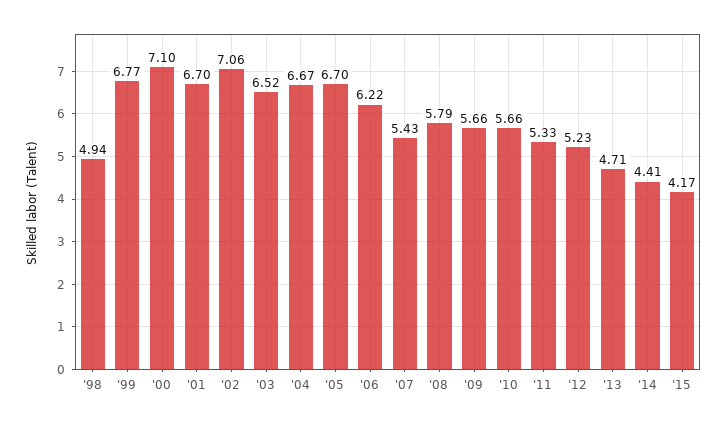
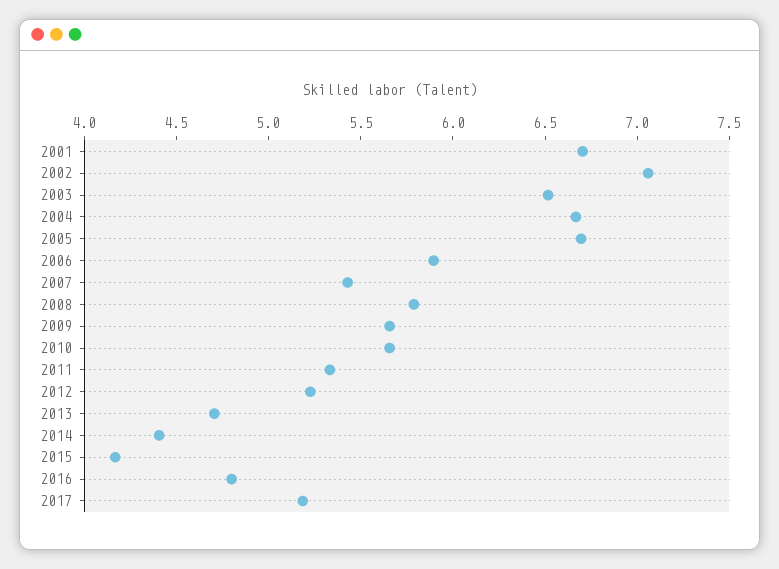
'98: 4.94 -> none
'99: 6.77 -> none
'00: 7.1 -> none
'06: 6.22 -> 5.9
2016: none -> 4.8
2017: none -> 5.2

